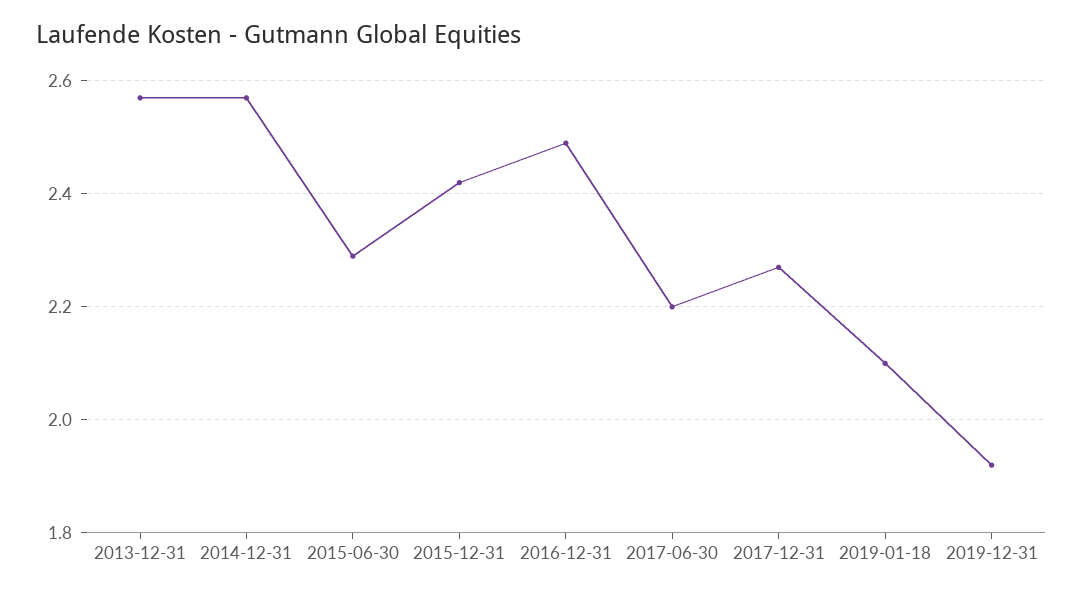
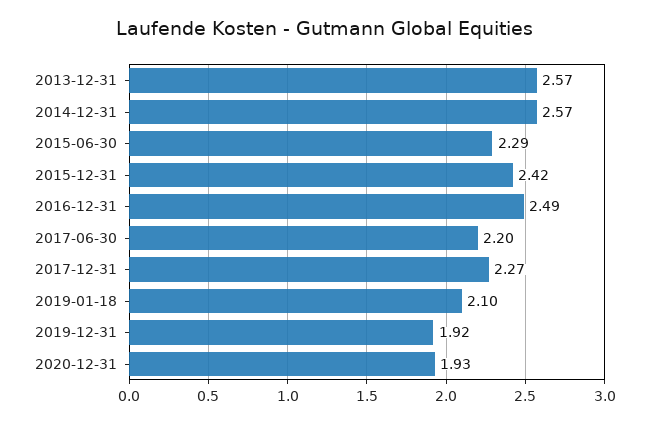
2020-12-31: none -> 1.93

